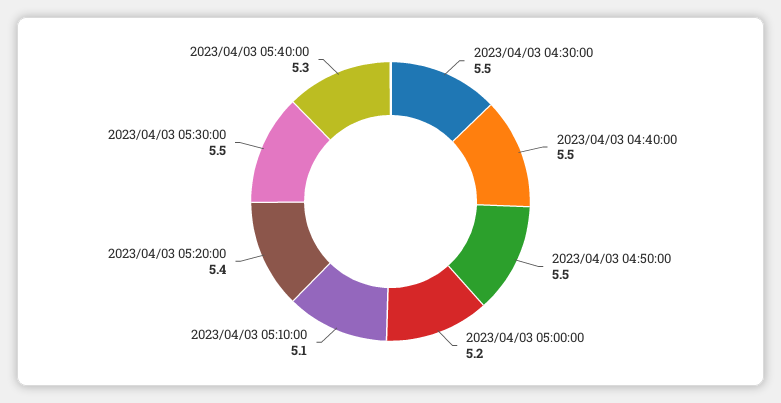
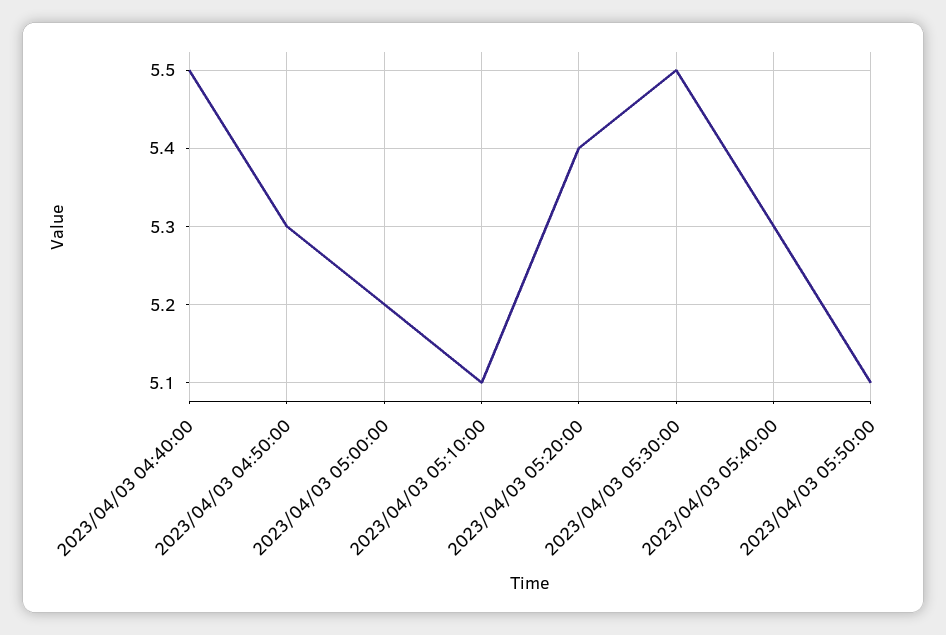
2023/04/03 04:30:00: 5.5 -> none
2023/04/03 04:50:00: 5.5 -> 5.3
2023/04/03 05:50:00: none -> 5.1

